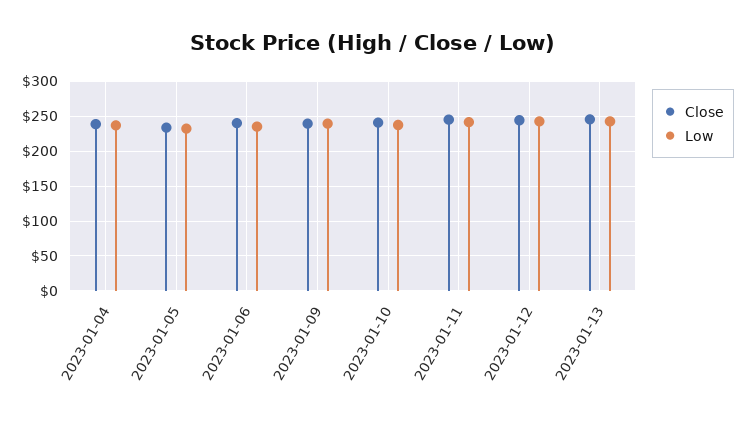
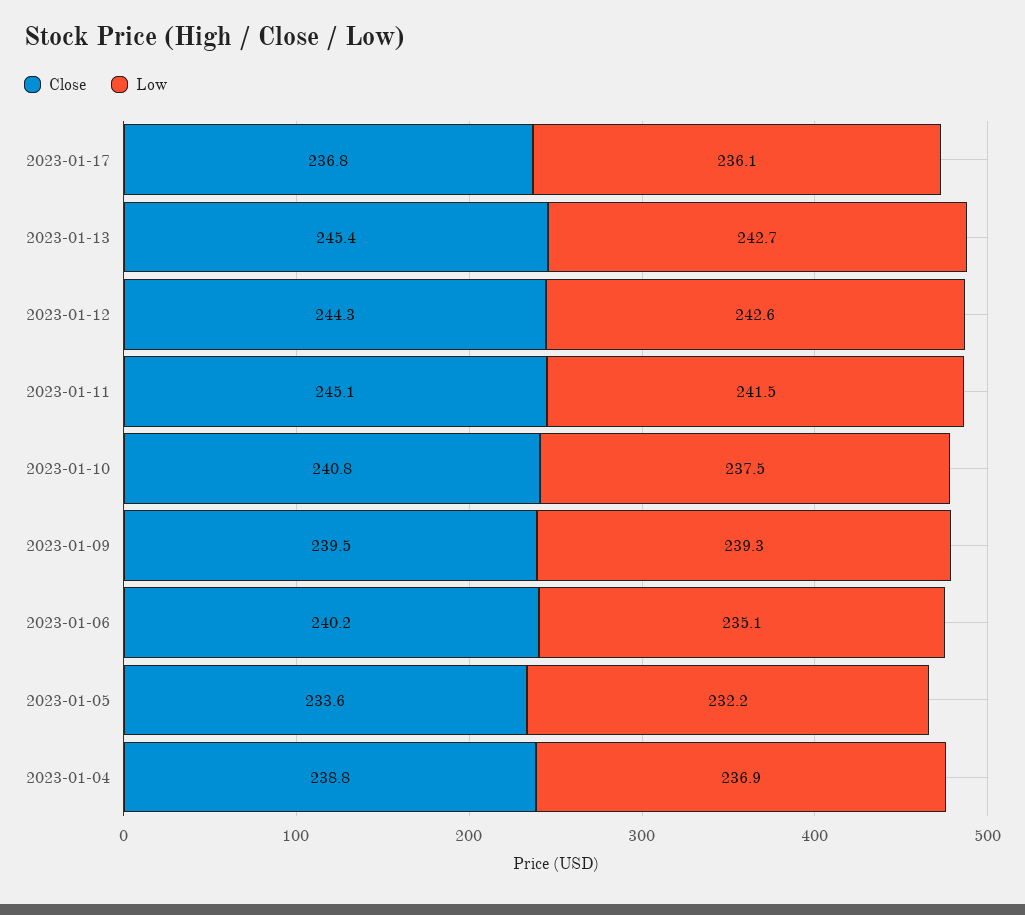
Close, 2023-01-17: none -> 236.8
Low, 2023-01-17: none -> 236.1

